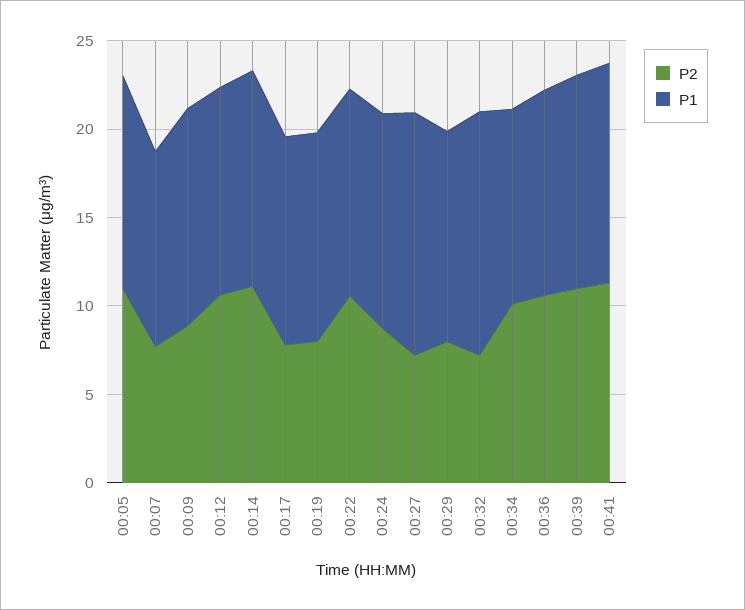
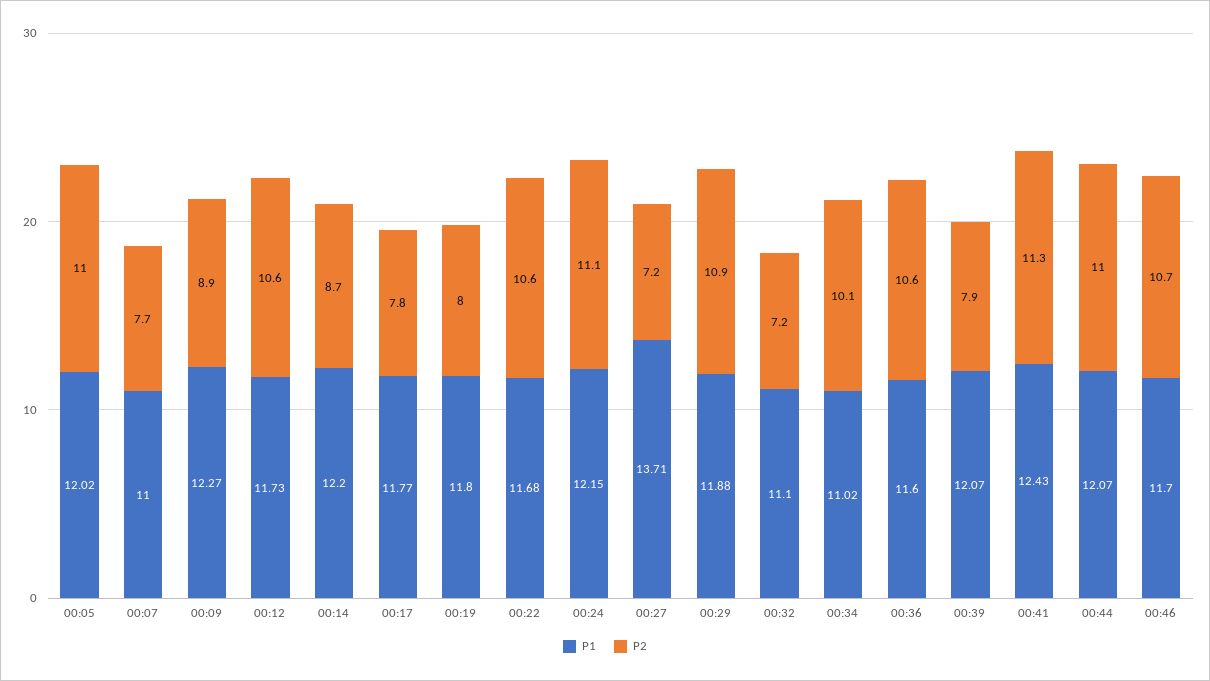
P2, 00:14: 11 -> 8.7
P2, 00:24: 9 -> 11.1
P2, 00:29: 8 -> 10.9
P1, 00:32: 14 -> 11.1
P2, 00:39: 11 -> 7.9
P1, 00:44: none -> 12.07
P2, 00:44: none -> 11
P1, 00:46: none -> 11.7
P2, 00:46: none -> 10.7

